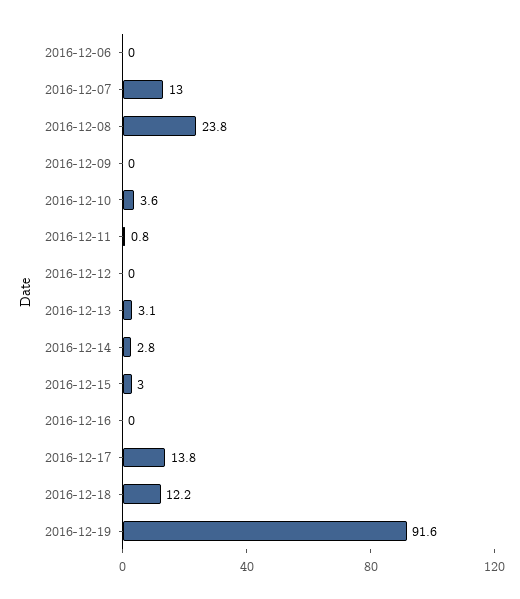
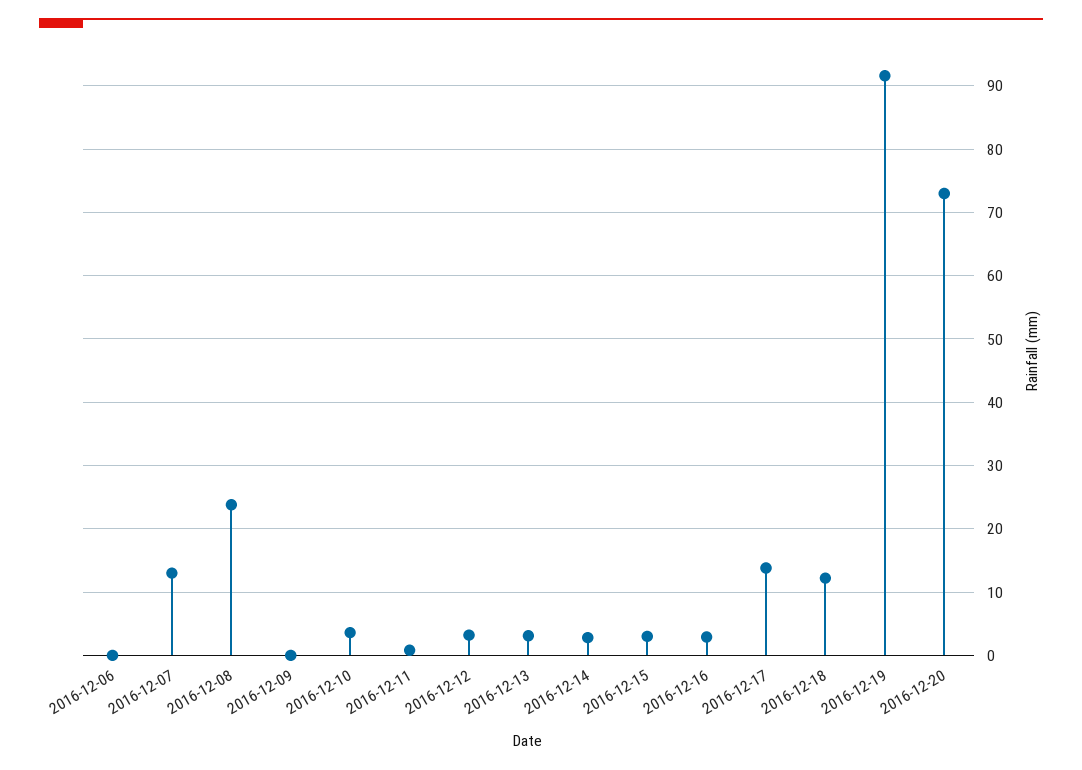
2016-12-12: 0 -> 3
2016-12-16: 0 -> 3
2016-12-20: none -> 73

